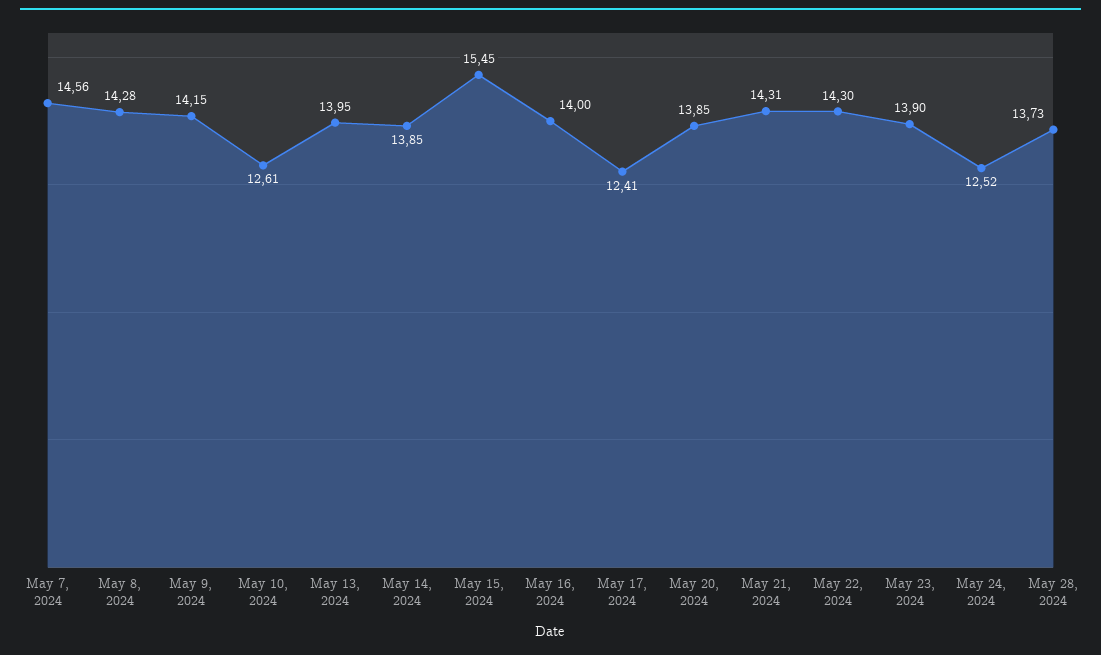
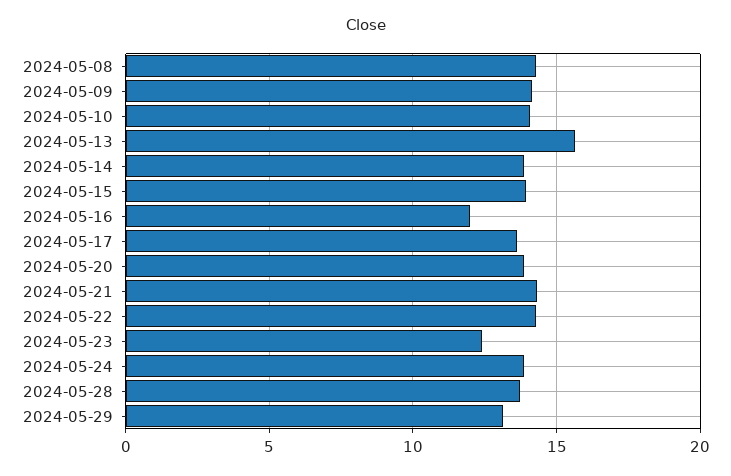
May 7, 2024: 14.56 -> none
May 10, 2024: 12.61 -> 14
May 13, 2024: 13.95 -> 15.5
May 15, 2024: 15.45 -> 14
May 16, 2024: 14 -> 12
May 17, 2024: 12.41 -> 13.5
May 23, 2024: 13.9 -> 12.5
May 24, 2024: 12.52 -> 14
2024-05-29: none -> 13

